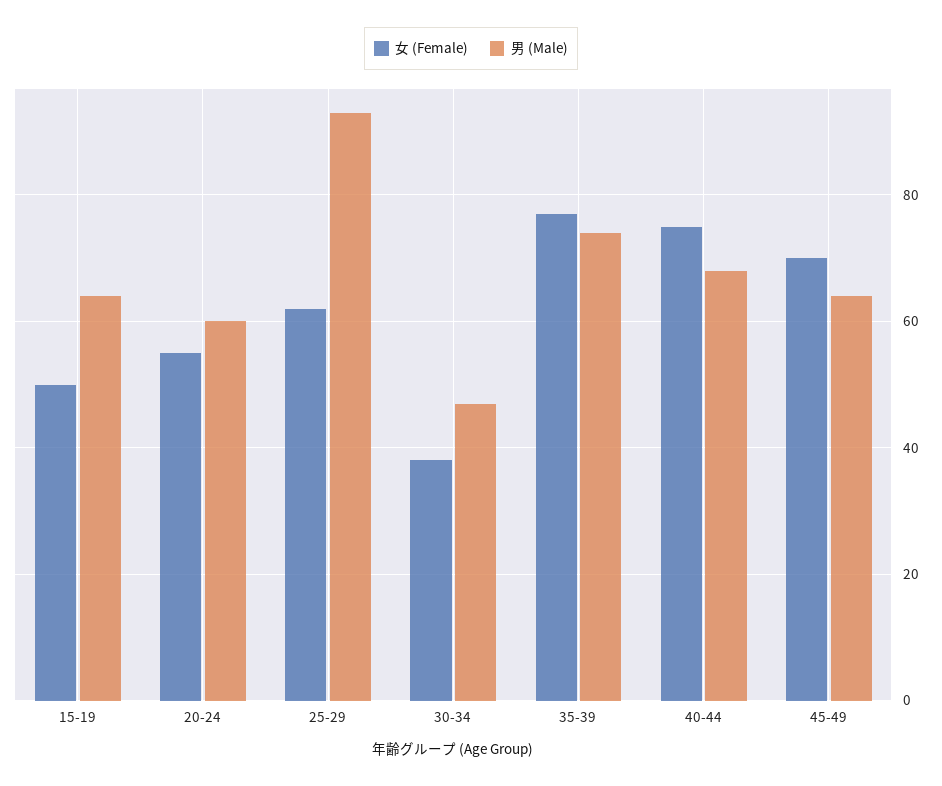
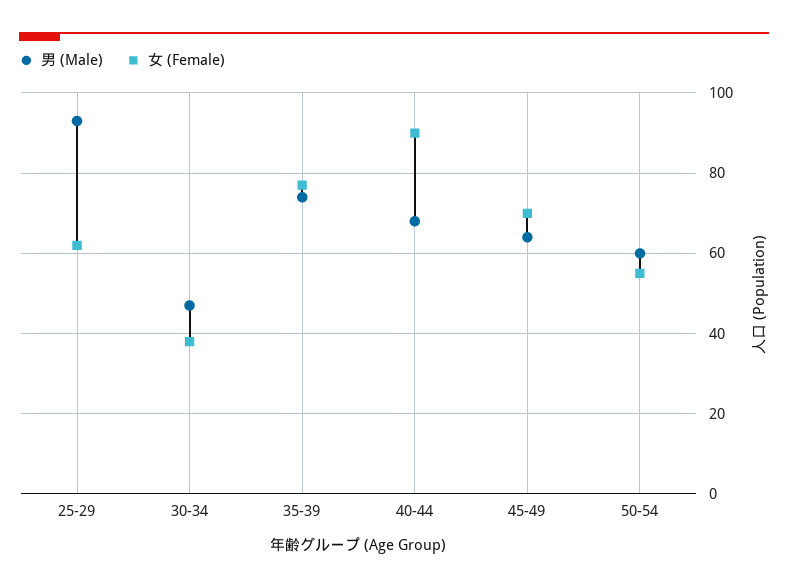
女 (Female), 15-19: 50 -> none
男 (Male), 15-19: 65 -> none
女 (Female), 20-24: 55 -> none
男 (Male), 20-24: 60 -> none
女 (Female), 40-44: 75 -> 90
男 (Male), 50-54: none -> 60
女 (Female), 50-54: none -> 55

